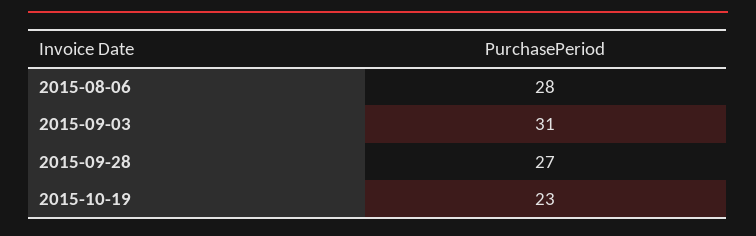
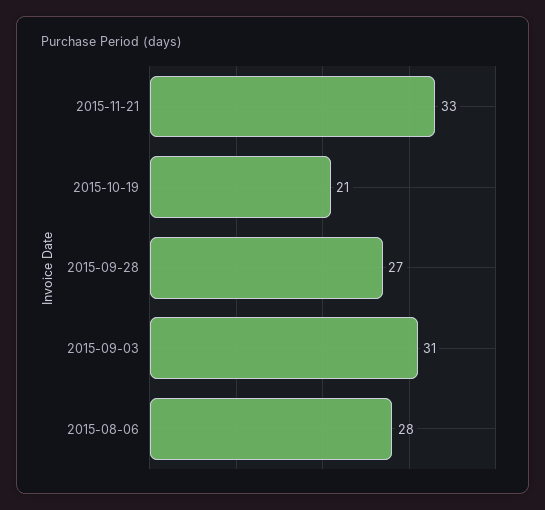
2015-10-19: 23 -> 21
2015-11-21: none -> 33

